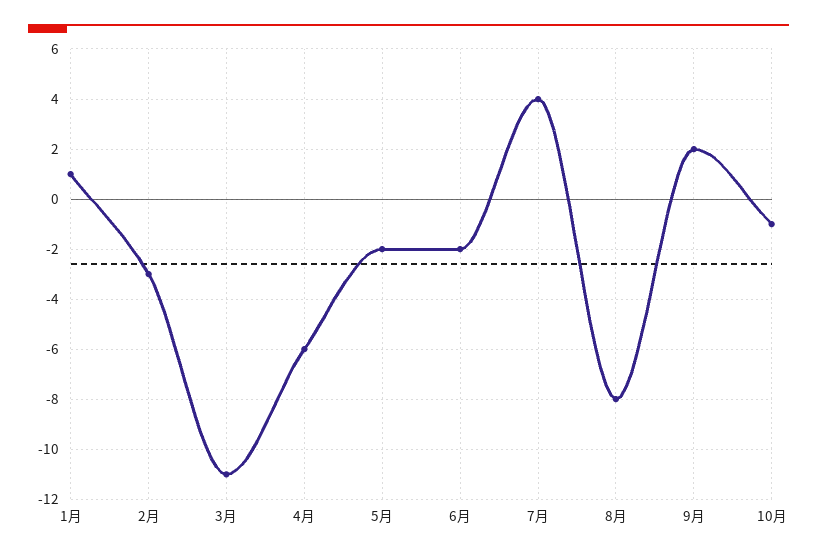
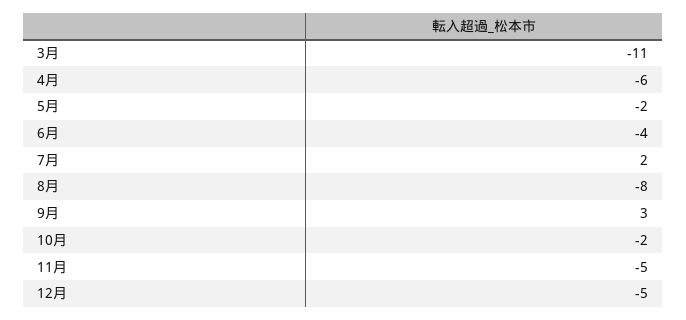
1月: 1 -> none
2月: -3 -> none
6月: -2 -> -4
7月: 4 -> 2
9月: 2 -> 3
10月: -1 -> -2
11月: none -> -5
12月: none -> -5

